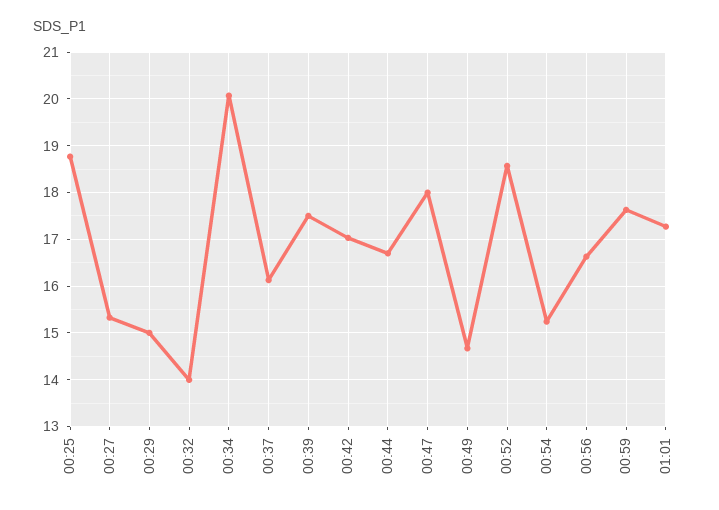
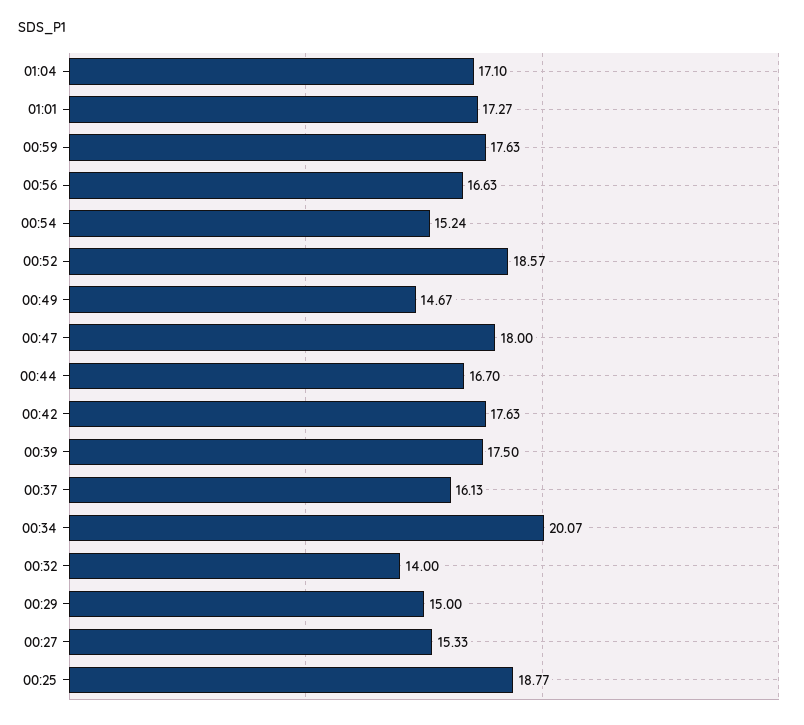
00:42: 17 -> 17.63
01:04: none -> 17.1

